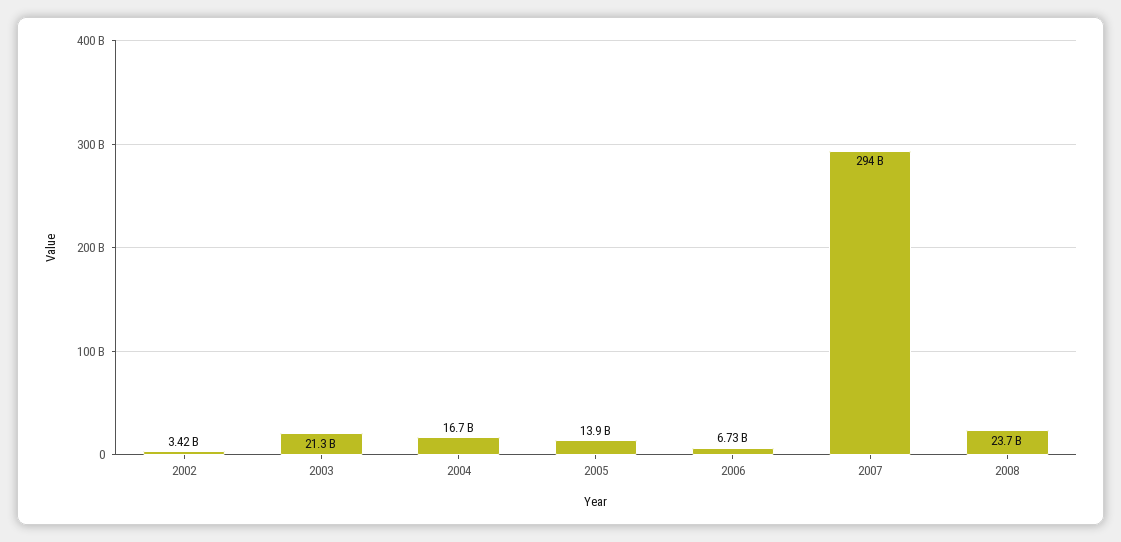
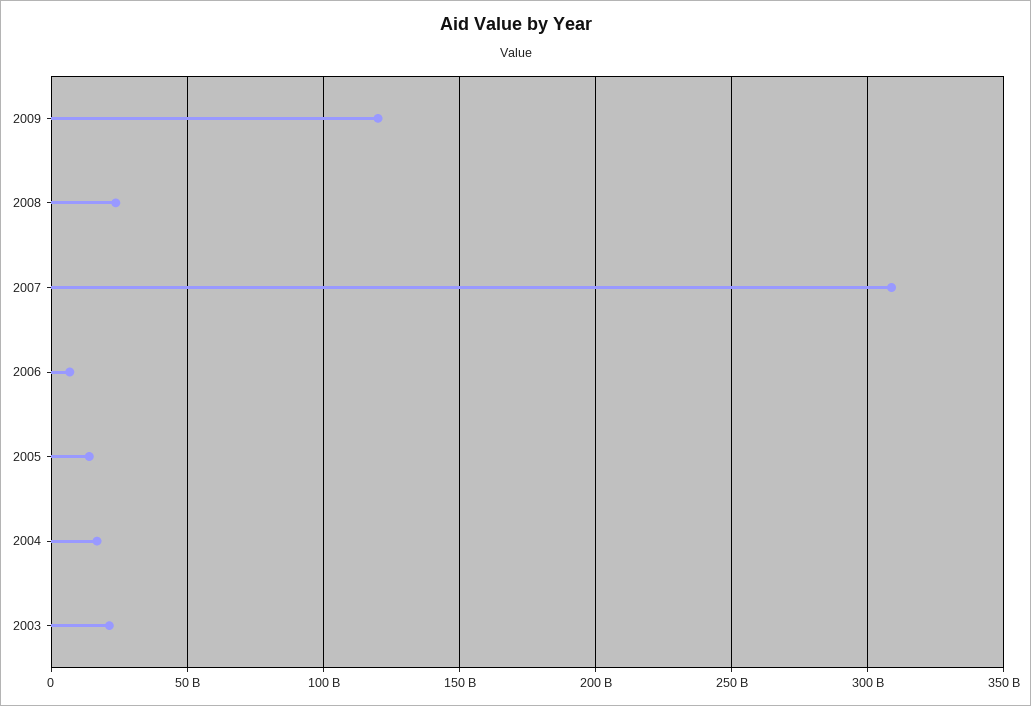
2002: 3420000000 -> none
2007: 294000000000 -> 310000000000
2009: none -> 120000000000

